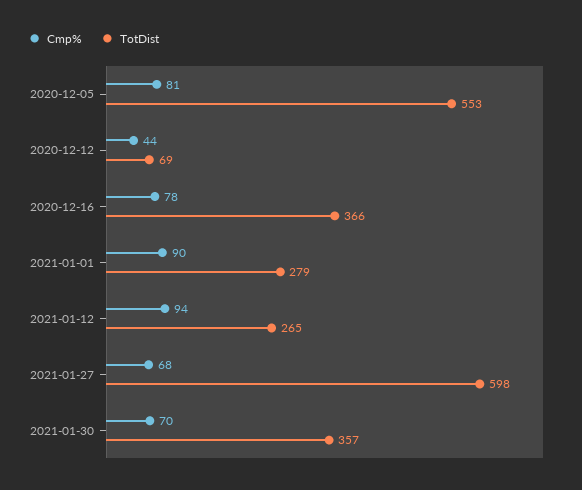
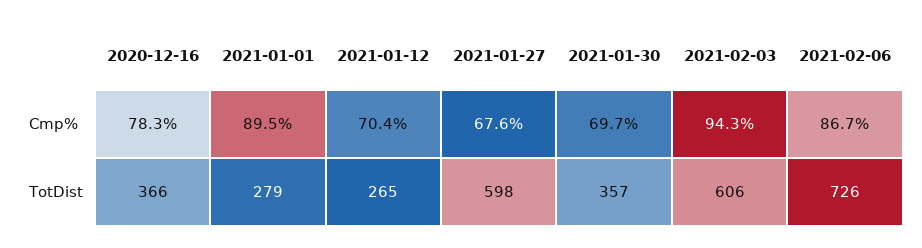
Cmp%, 2020-12-05: 81 -> none
TotDist, 2020-12-05: 553 -> none
Cmp%, 2020-12-12: 44 -> none
TotDist, 2020-12-12: 69 -> none
Cmp%, 2021-01-12: 94 -> 70.4
Cmp%, 2021-02-03: none -> 94.3
Cmp%, 2021-02-06: none -> 86.7
TotDist, 2021-02-03: none -> 606
TotDist, 2021-02-06: none -> 726

